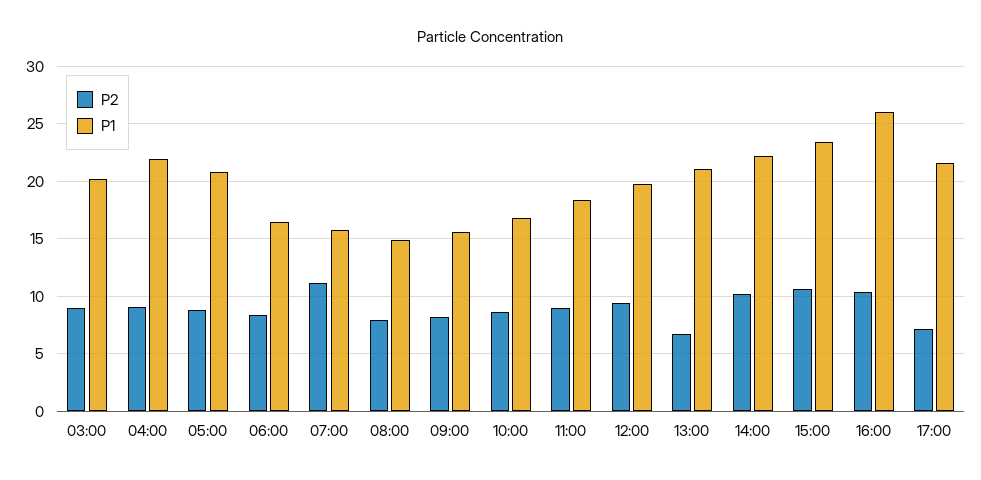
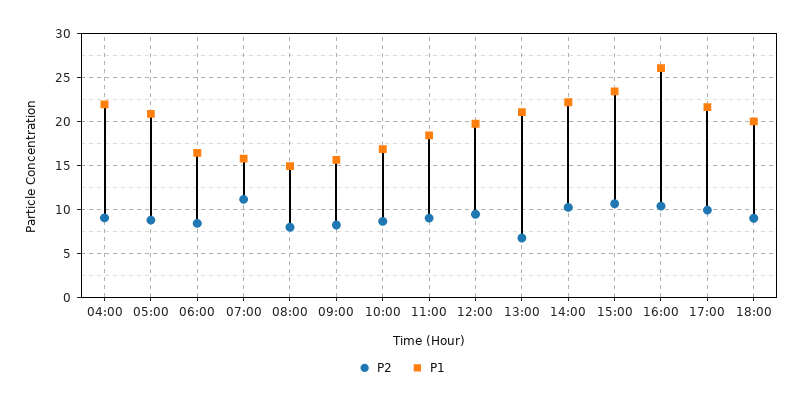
P2, 03:00: 9 -> none
P1, 03:00: 20 -> none
P2, 17:00: 7 -> 10
P2, 18:00: none -> 9
P1, 18:00: none -> 20

